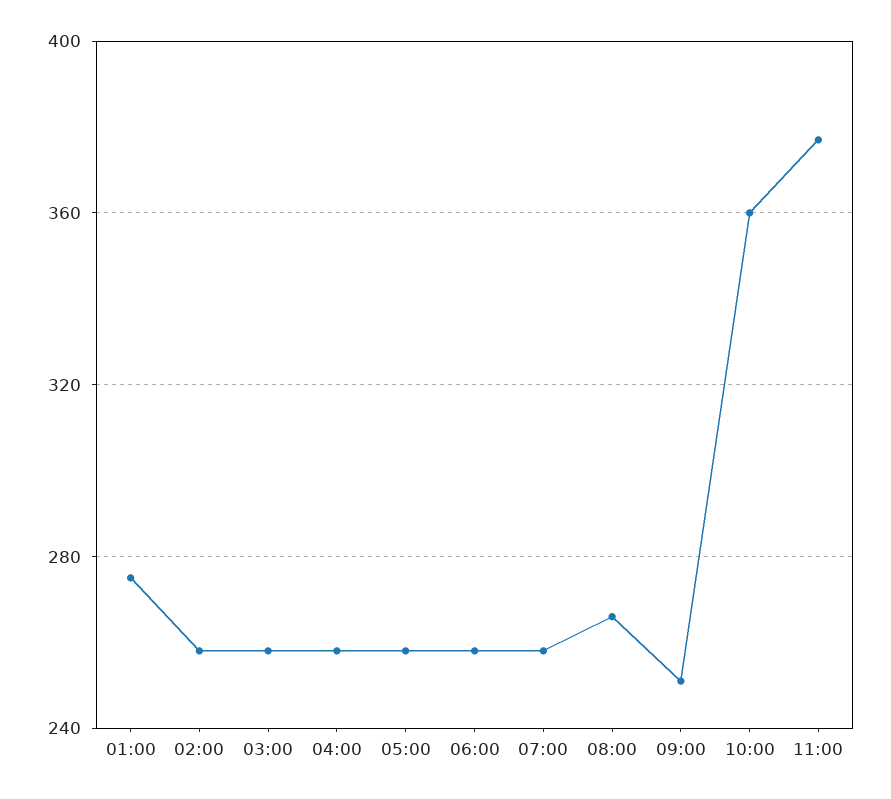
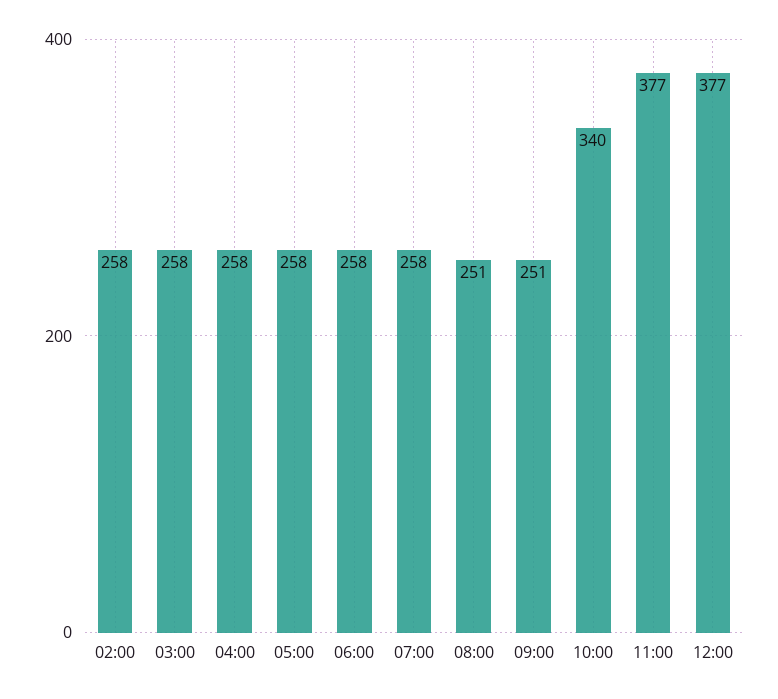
01:00: 275 -> none
08:00: 265 -> 251
10:00: 360 -> 340
12:00: none -> 377

